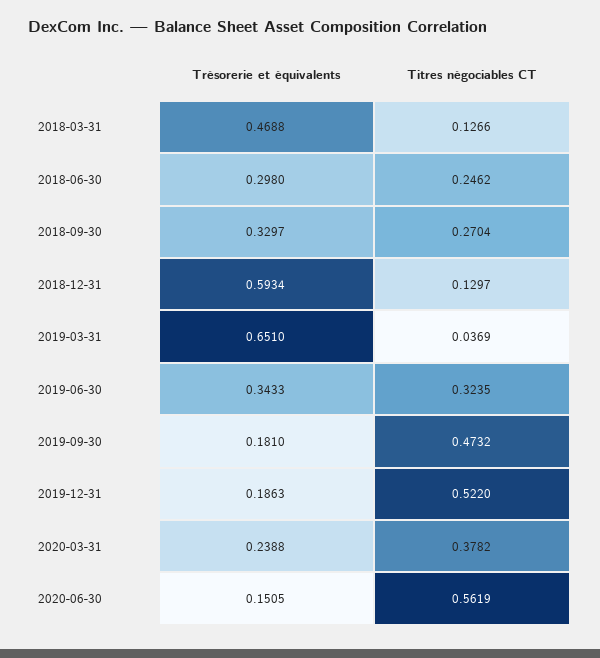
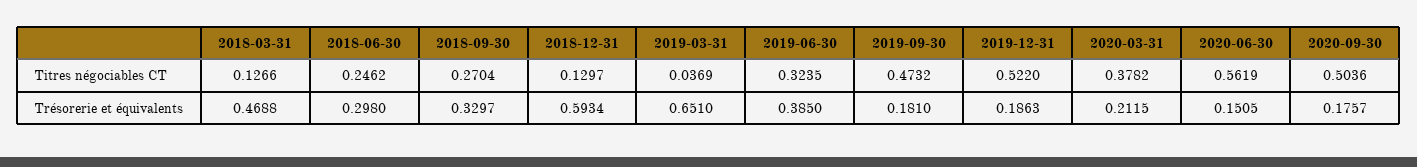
Trésorerie et équivalents, 2019-06-30: 0.3433 -> 0.385
Trésorerie et équivalents, 2020-03-31: 0.2388 -> 0.2115
Titres négociables CT, 2020-09-30: none -> 0.5036
Trésorerie et équivalents, 2020-09-30: none -> 0.1757

